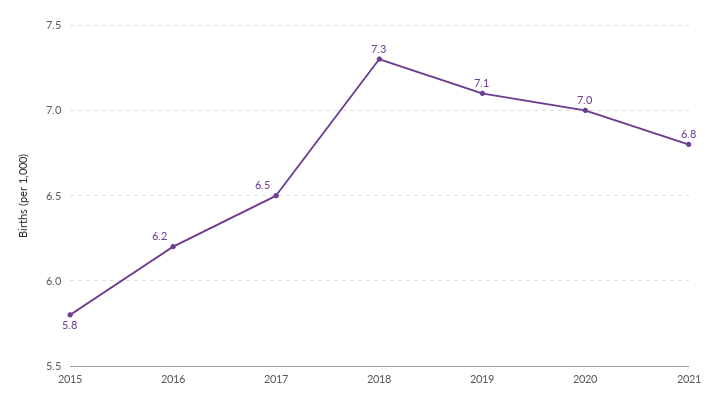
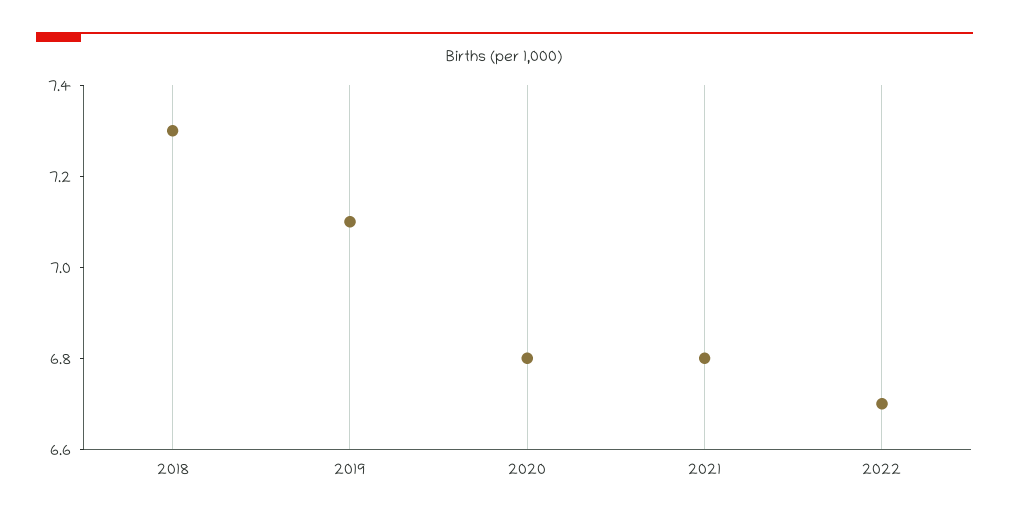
2015: 5.8 -> none
2016: 6.2 -> none
2017: 6.5 -> none
2020: 7 -> 6.8
2022: none -> 6.7

